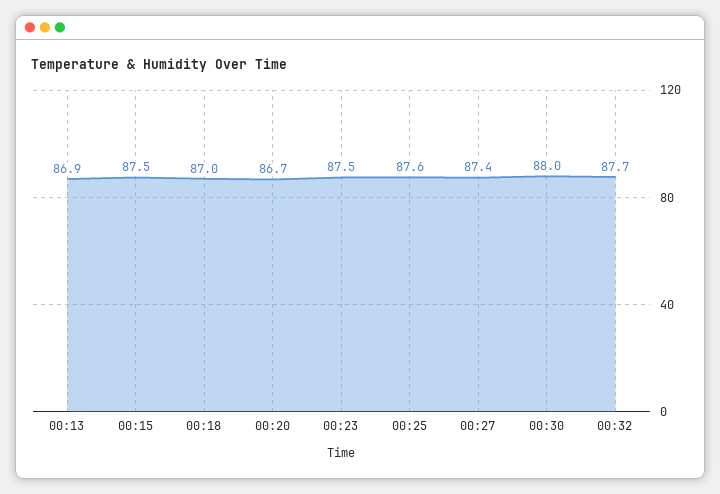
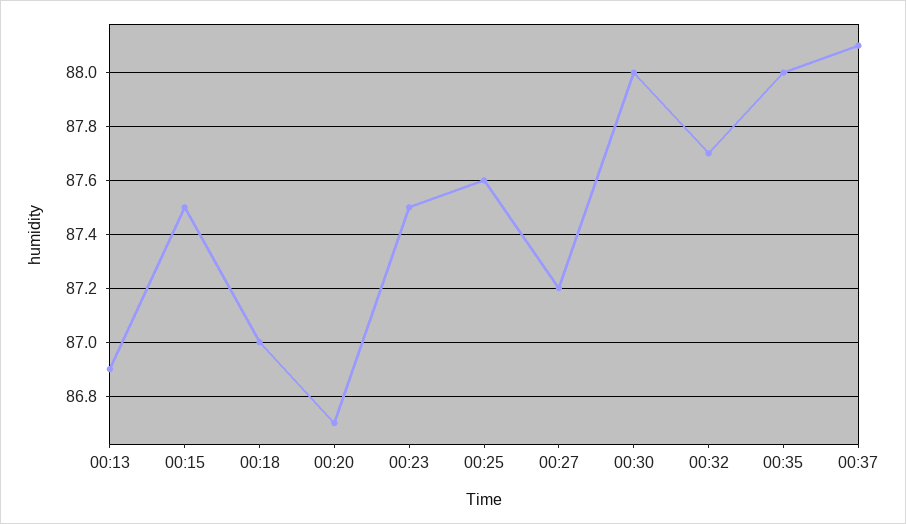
00:27: 87.4 -> 87.2
00:35: none -> 88
00:37: none -> 88.1

